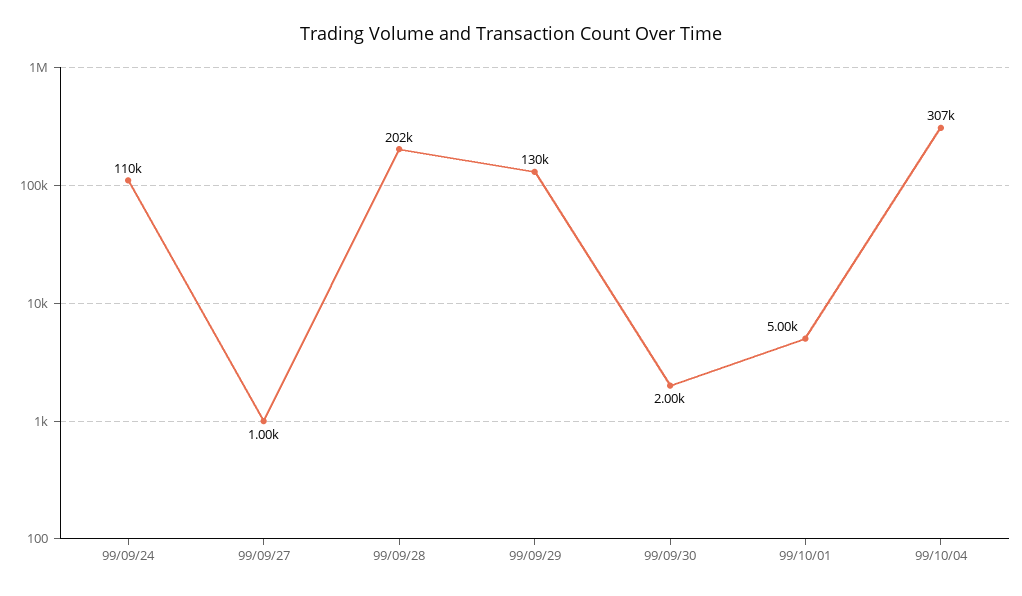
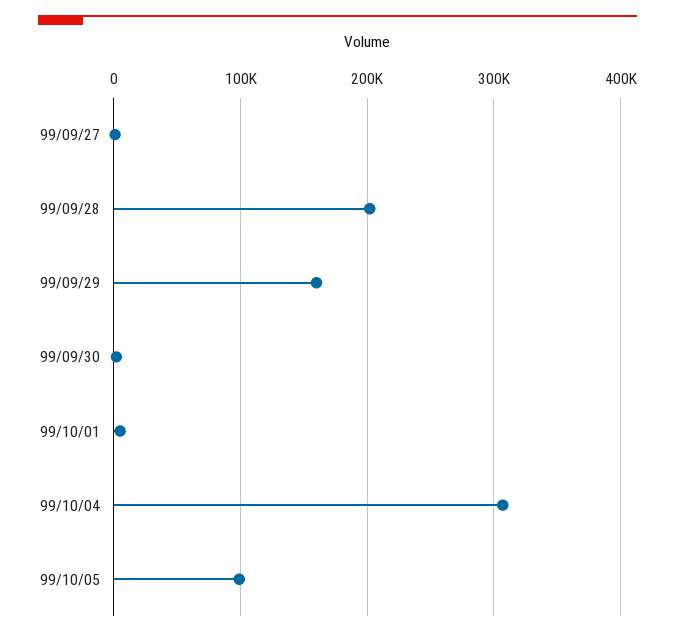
99/09/24: 110000 -> none
99/09/29: 130000 -> 160000
99/10/05: none -> 100000

